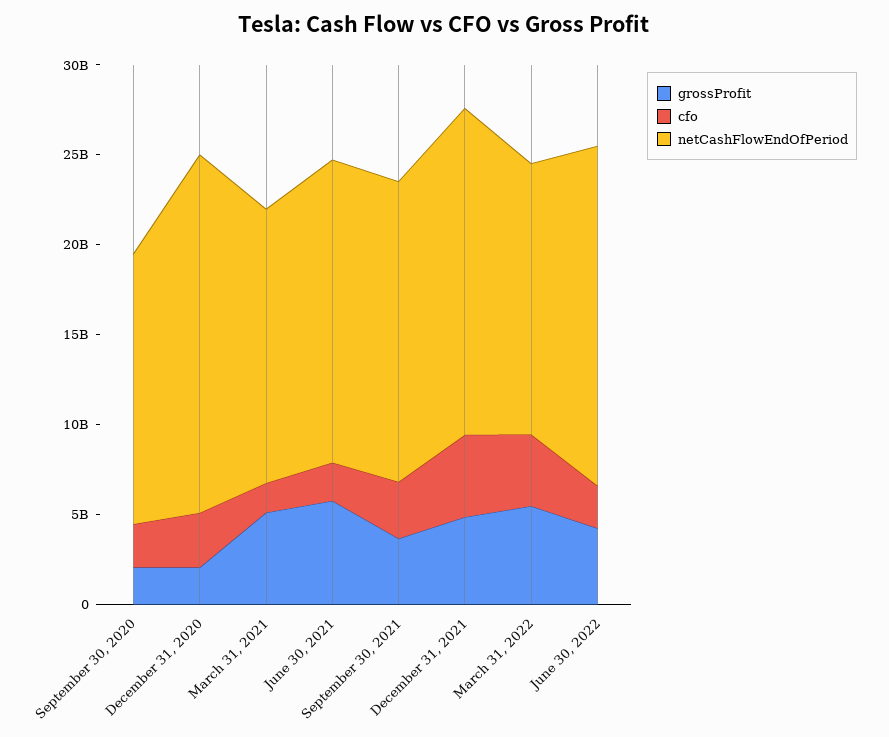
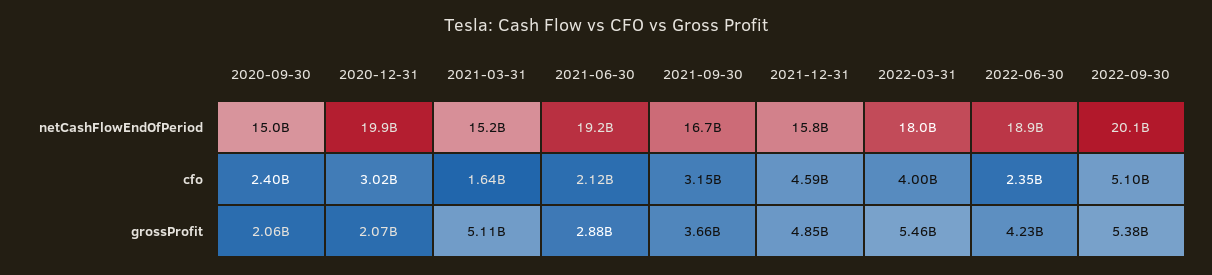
grossProfit, June 30, 2021: 6000000000 -> 2880000000
netCashFlowEndOfPeriod, June 30, 2021: 17000000000 -> 19200000000
netCashFlowEndOfPeriod, December 31, 2021: 18000000000 -> 15800000000
netCashFlowEndOfPeriod, March 31, 2022: 15000000000 -> 18000000000
netCashFlowEndOfPeriod, 2022-09-30: none -> 20100000000
cfo, 2022-09-30: none -> 5100000000
grossProfit, 2022-09-30: none -> 5380000000

